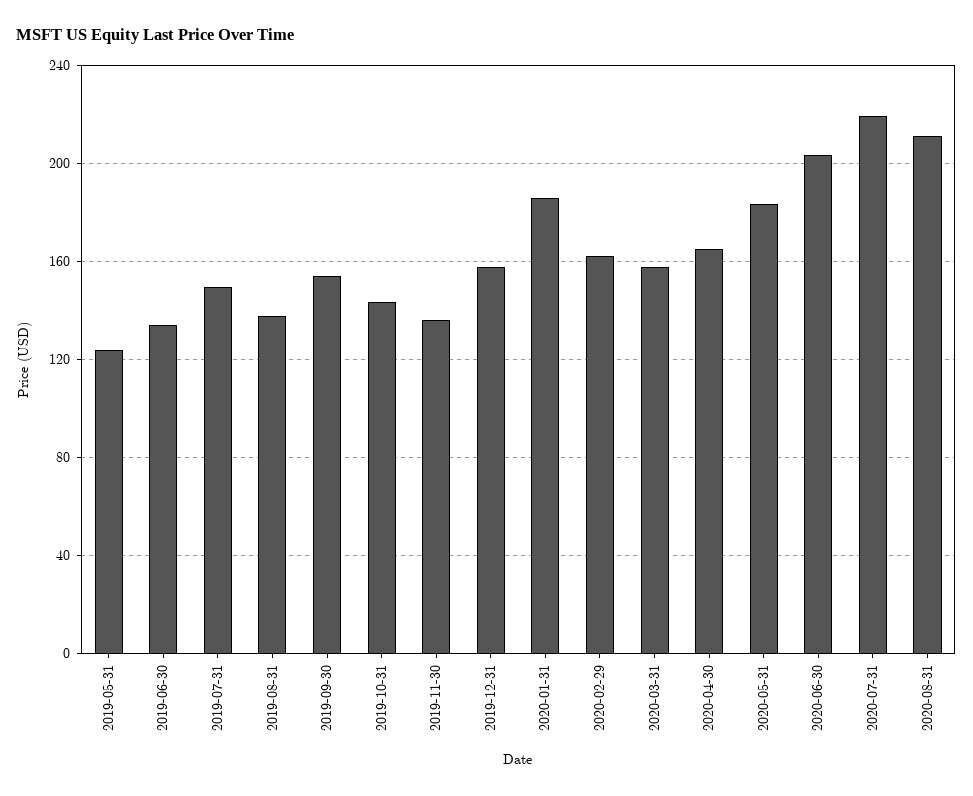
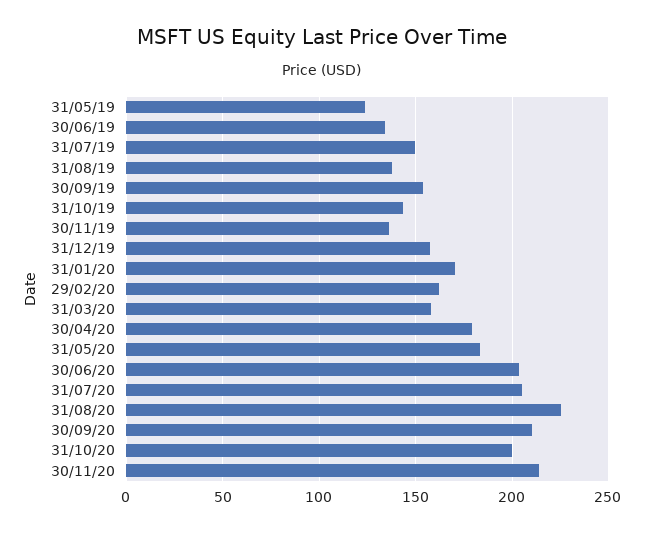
2020-01-31: 185 -> 170
2020-04-30: 165 -> 180
2020-07-31: 220 -> 205
2020-08-31: 210 -> 225
30/09/20: none -> 210
31/10/20: none -> 200
30/11/20: none -> 215

